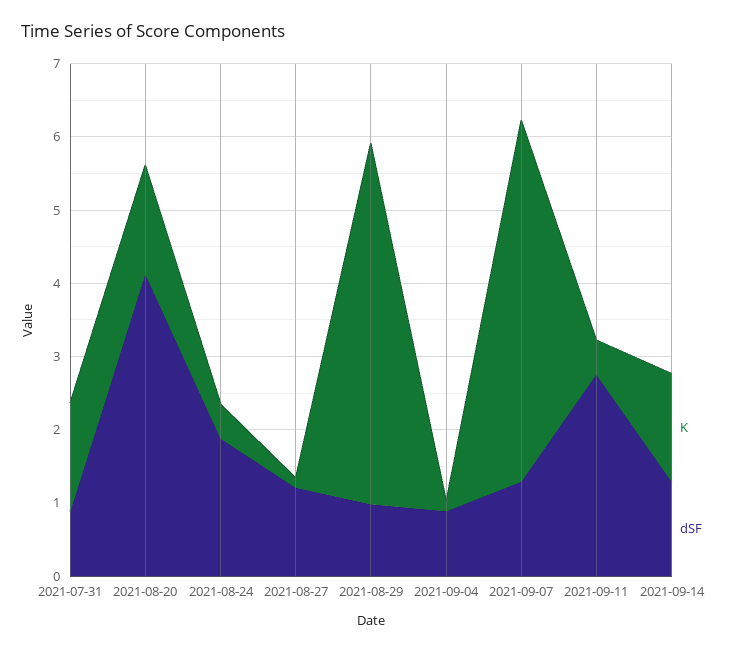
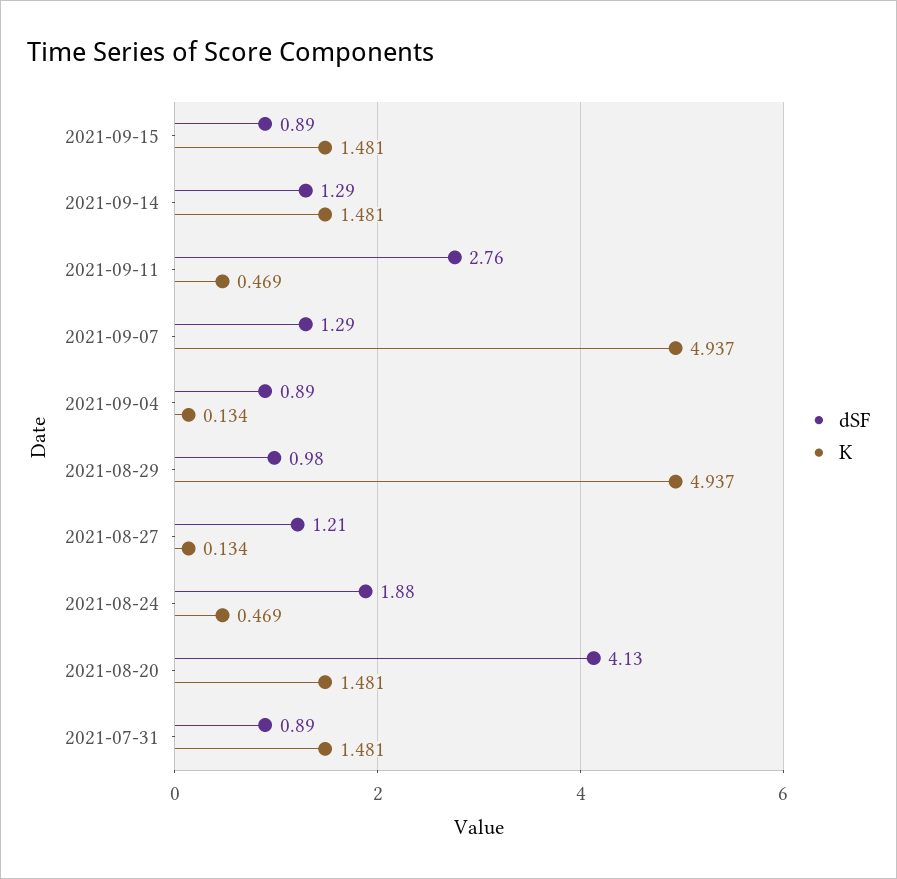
dSF, 2021-09-15: none -> 0.89
K, 2021-09-15: none -> 1.481

